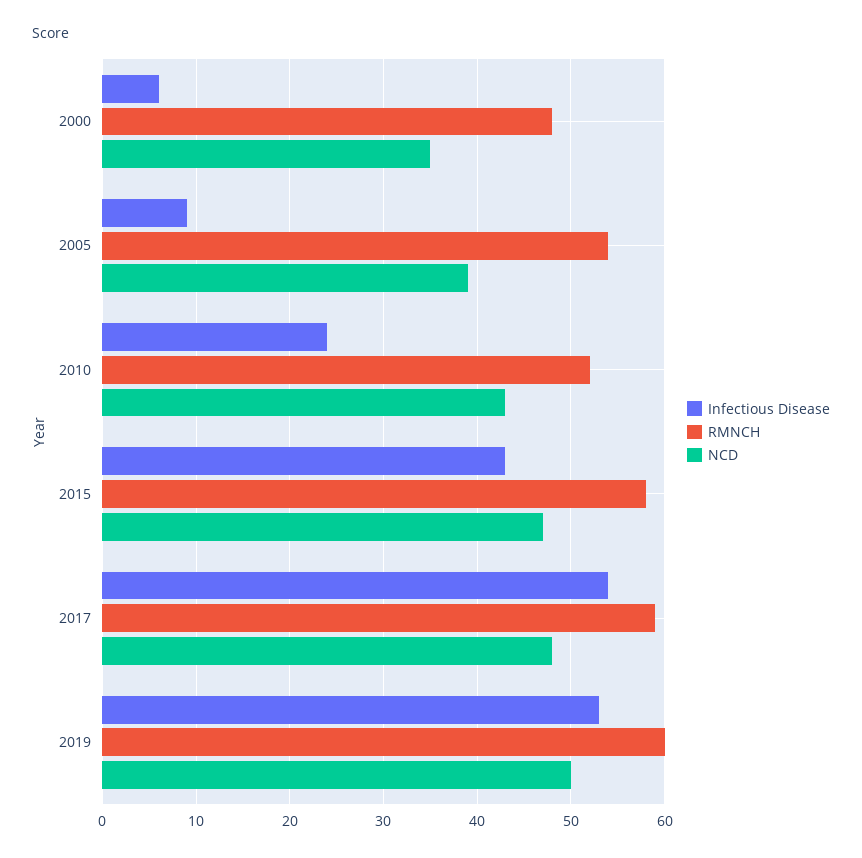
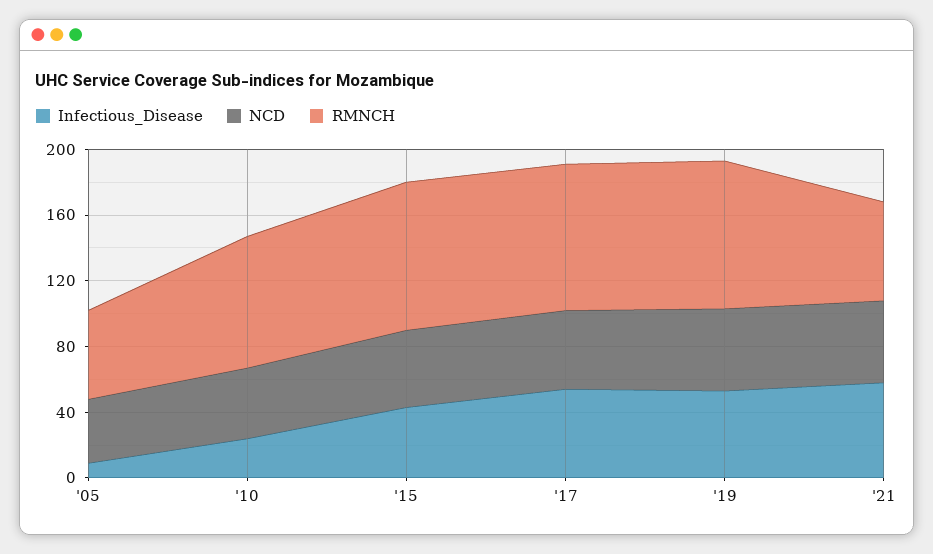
Infectious Disease, 2000: 6 -> none
RMNCH, 2000: 48 -> none
NCD, 2000: 35 -> none
RMNCH, 2010: 52 -> 80
RMNCH, 2015: 58 -> 90
RMNCH, 2017: 59 -> 90
RMNCH, 2019: 60 -> 90
Infectious Disease, '21: none -> 60
NCD, '21: none -> 50
RMNCH, '21: none -> 60

